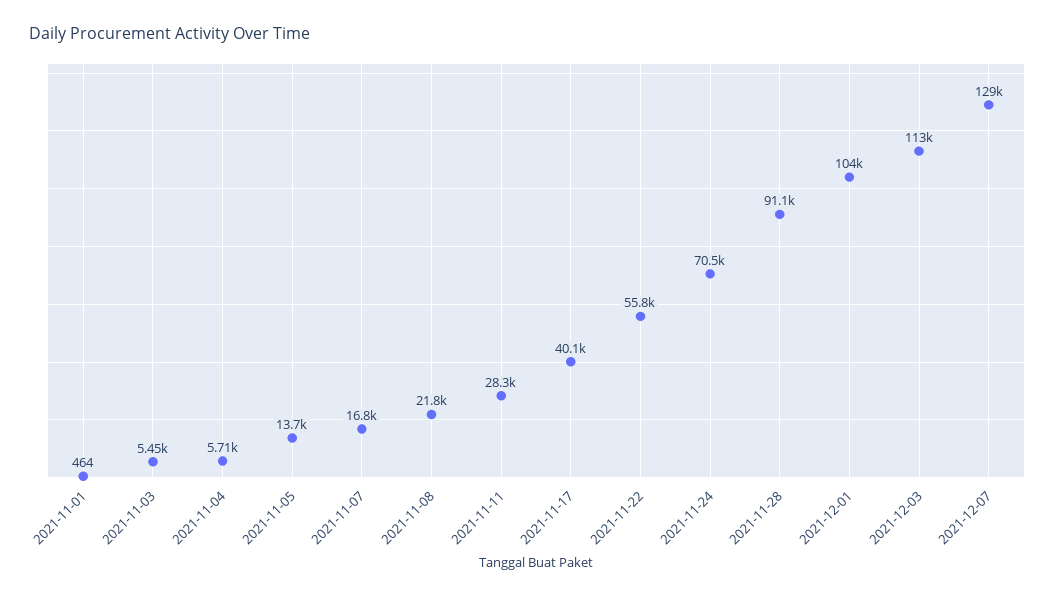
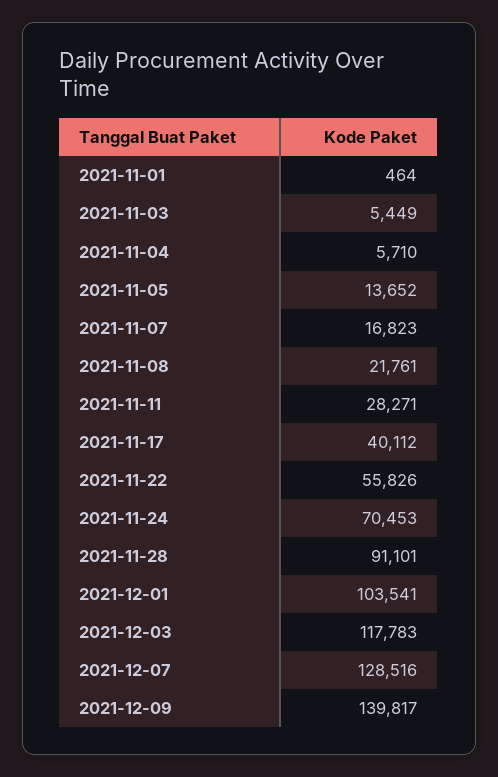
2021-12-03: 113000 -> 117783
2021-12-09: none -> 139817

